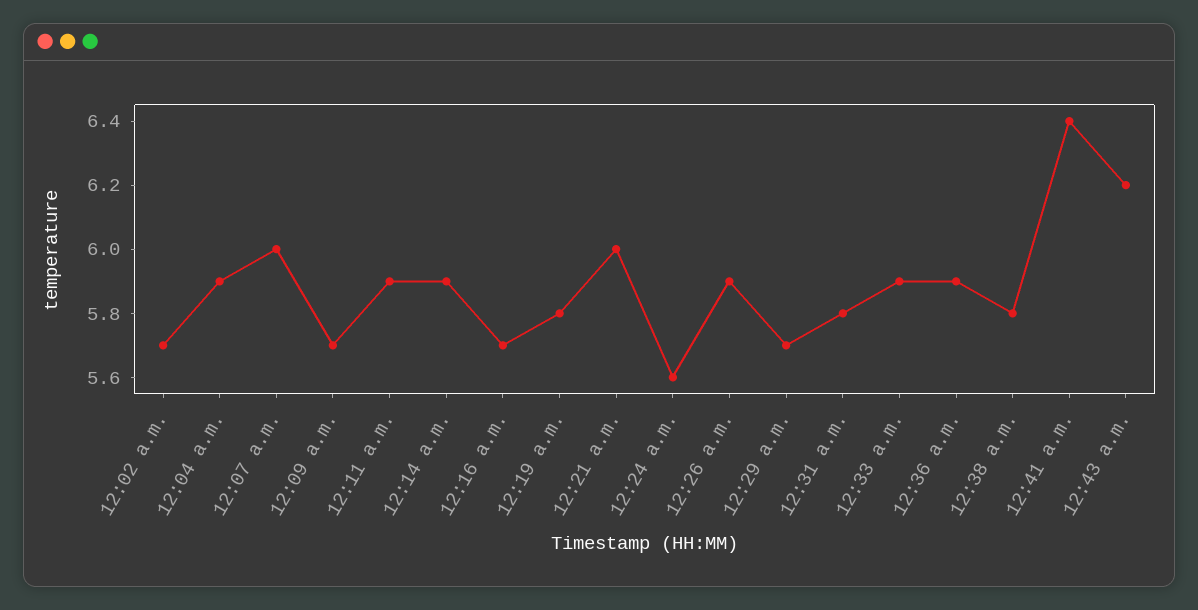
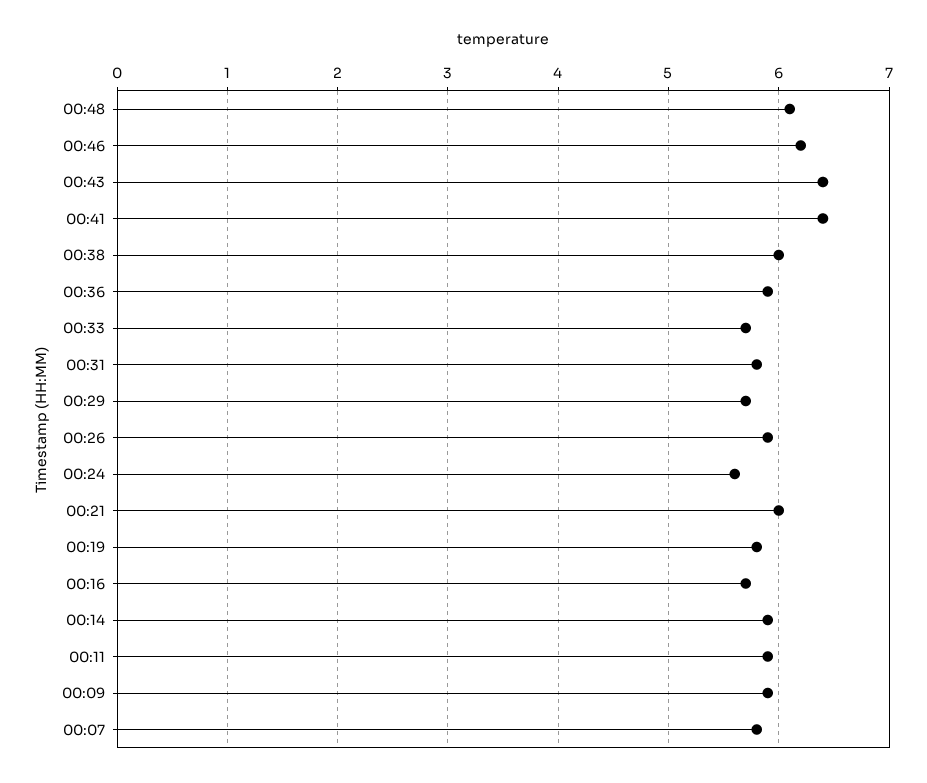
12:02 a.m.: 5.7 -> none
12:04 a.m.: 5.9 -> none
12:07 a.m.: 6 -> 5.8
12:09 a.m.: 5.7 -> 5.9
12:33 a.m.: 5.9 -> 5.7
12:38 a.m.: 5.8 -> 6
12:43 a.m.: 6.2 -> 6.4
00:48: none -> 6.1
00:46: none -> 6.2

